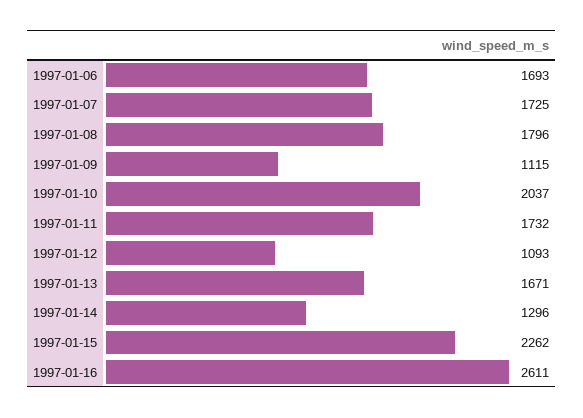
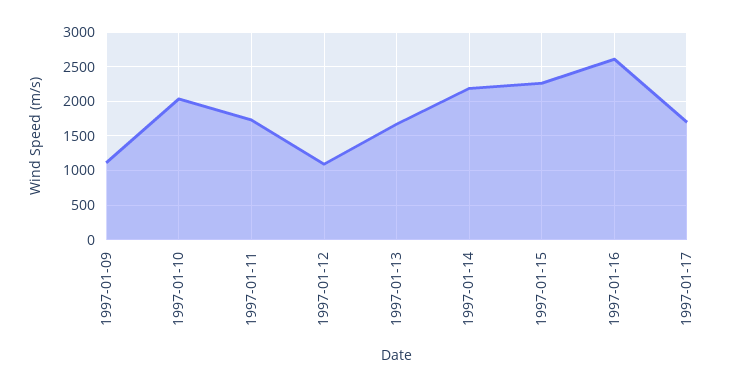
1997-01-06: 1693 -> none
1997-01-07: 1725 -> none
1997-01-08: 1796 -> none
1997-01-14: 1296 -> 2200
1997-01-17: none -> 1700

